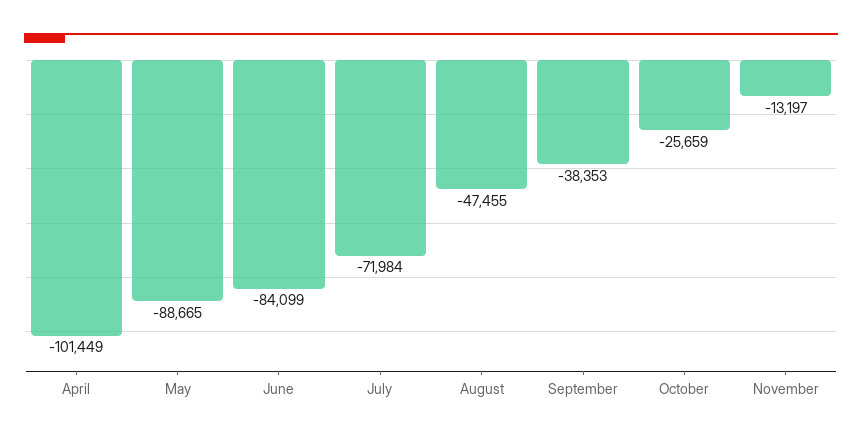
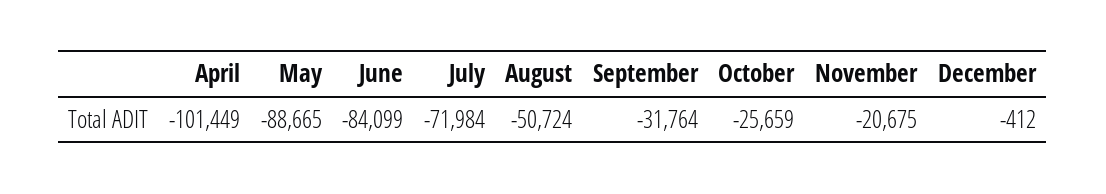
August: -47455 -> -50724
September: -38353 -> -31764
November: -13197 -> -20675
December: none -> -412

